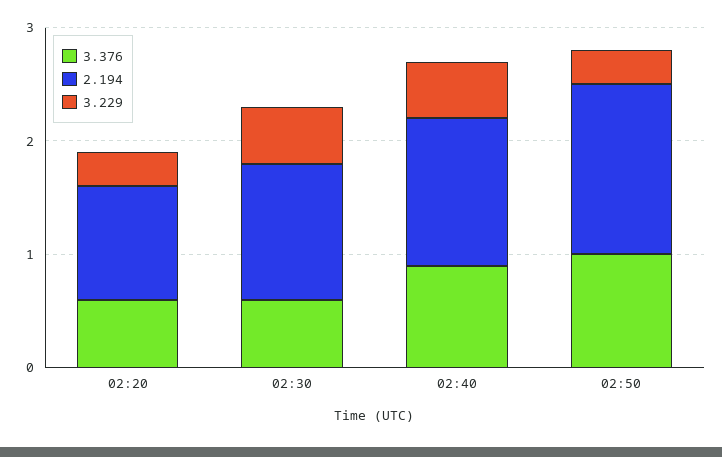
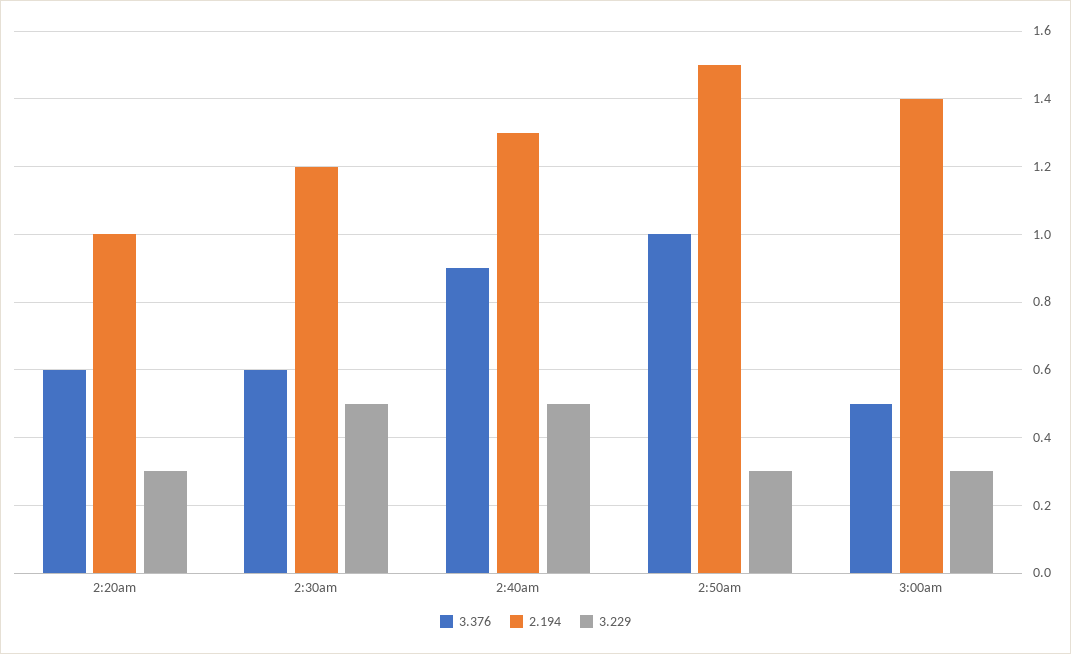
3.376, 3:00am: none -> 0.5
2.194, 3:00am: none -> 1.4
3.229, 3:00am: none -> 0.3

